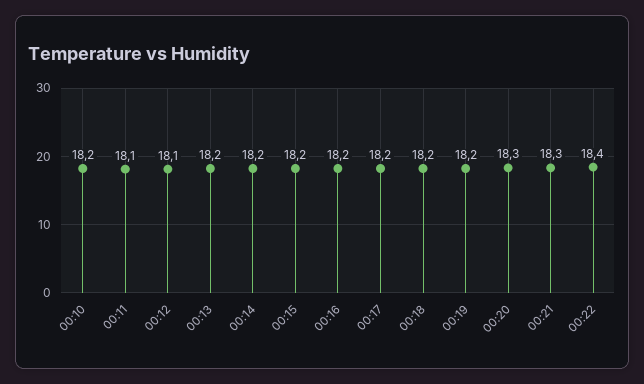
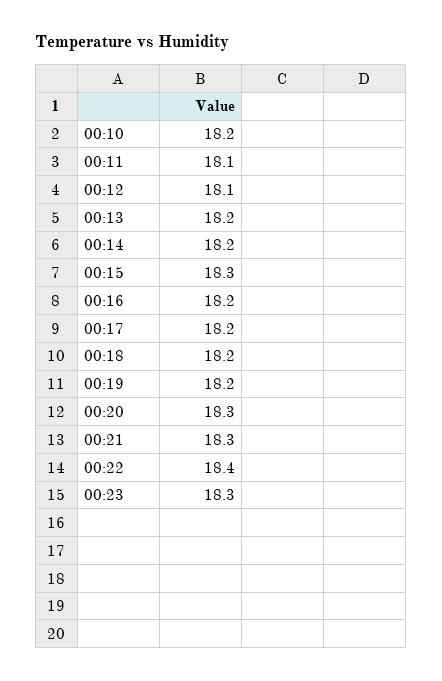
00:15: 18.2 -> 18.3
00:23: none -> 18.3

